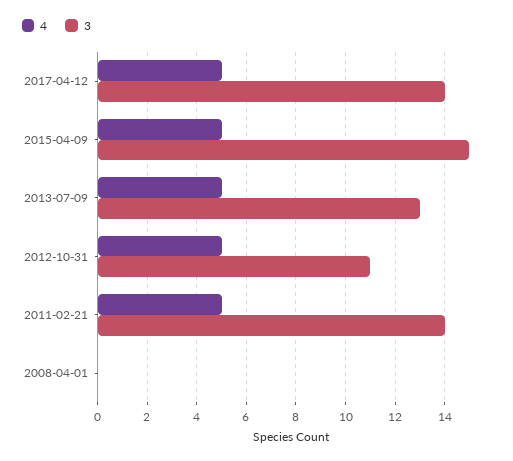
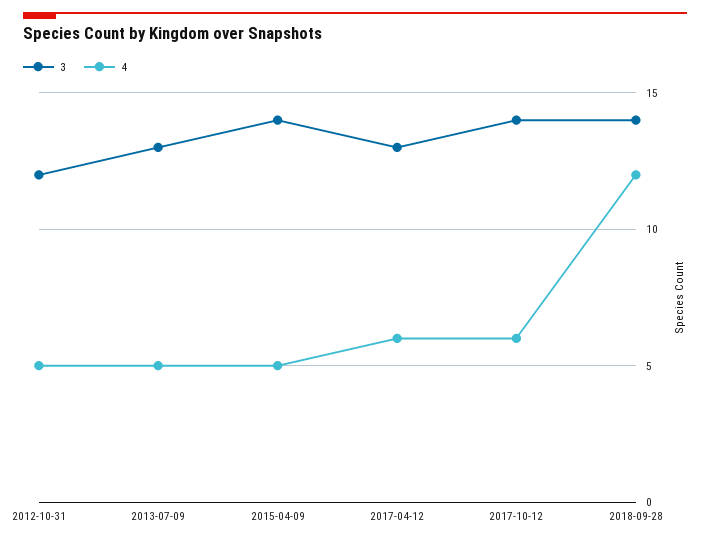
4, 2017-04-12: 5 -> 6
3, 2017-04-12: 14 -> 13
3, 2015-04-09: 15 -> 14
3, 2012-10-31: 11 -> 12
4, 2011-02-21: 5 -> none
3, 2011-02-21: 14 -> none
4, 2008-04-01: 0 -> none
3, 2008-04-01: 0 -> none
3, 2017-10-12: none -> 14
4, 2017-10-12: none -> 6
3, 2018-09-28: none -> 14
4, 2018-09-28: none -> 12

